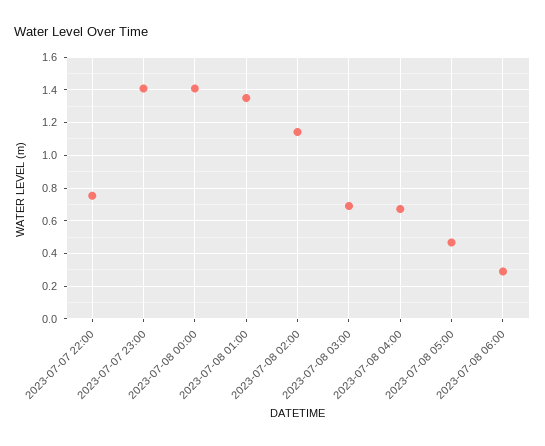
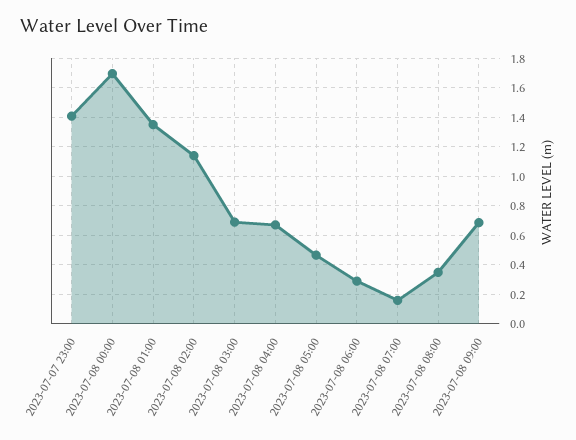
2023-07-07 22:00: 0.75 -> none
2023-07-08 00:00: 1.4 -> 1.7
2023-07-08 07:00: none -> 0.15
2023-07-08 08:00: none -> 0.35
2023-07-08 09:00: none -> 0.7

